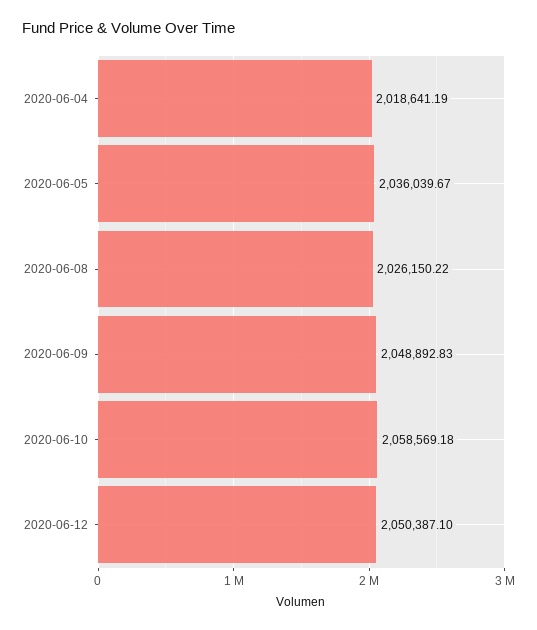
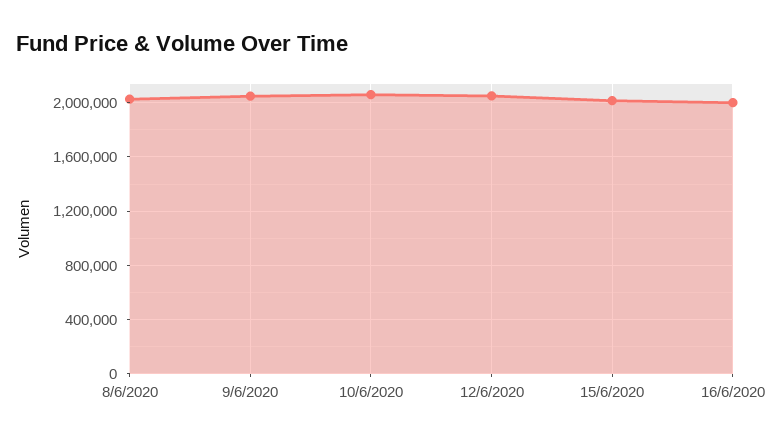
2020-06-04: 2018641.19 -> none
2020-06-05: 2036039.67 -> none
15/6/2020: none -> 2000000
16/6/2020: none -> 2000000

